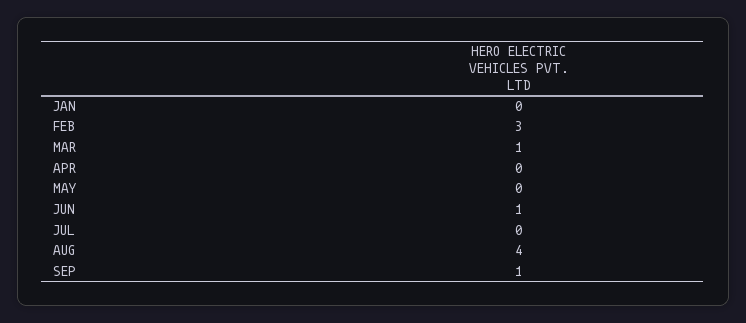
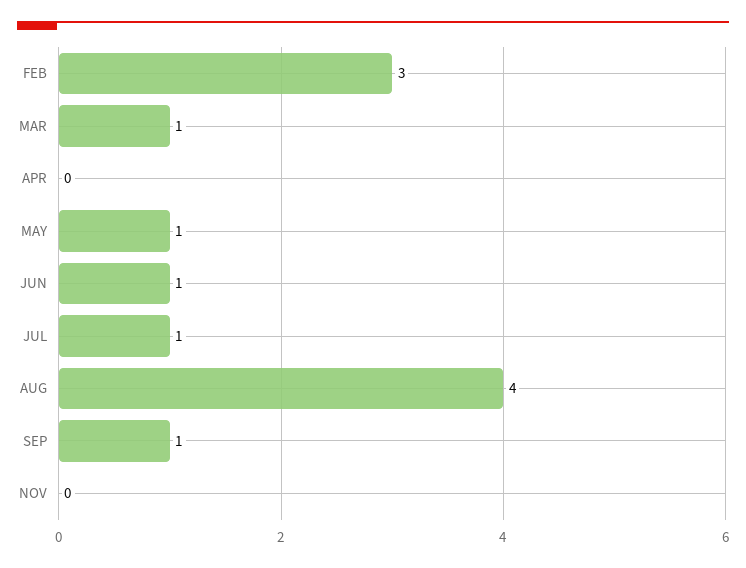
JAN: 0 -> none
MAY: 0 -> 1
JUL: 0 -> 1
NOV: none -> 0

